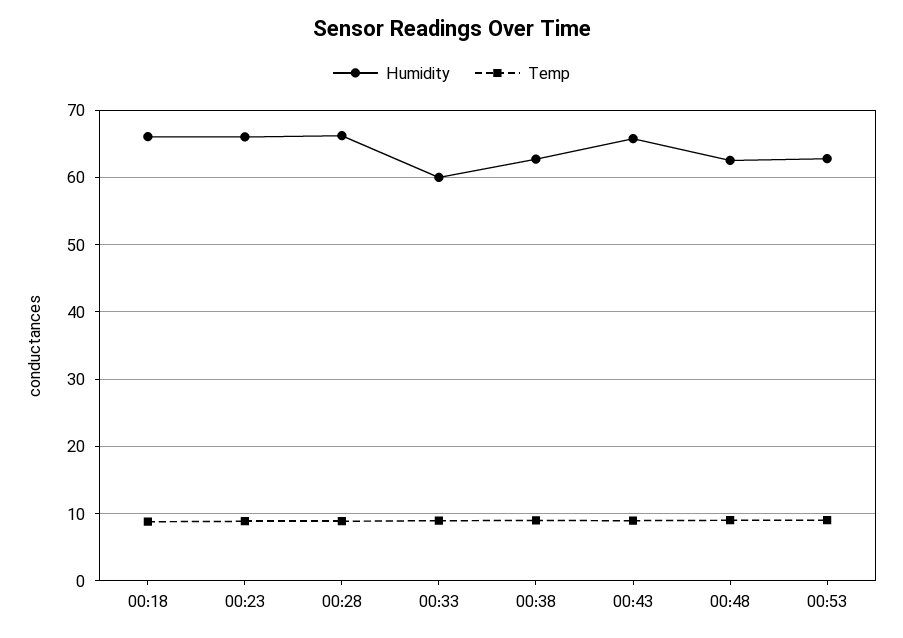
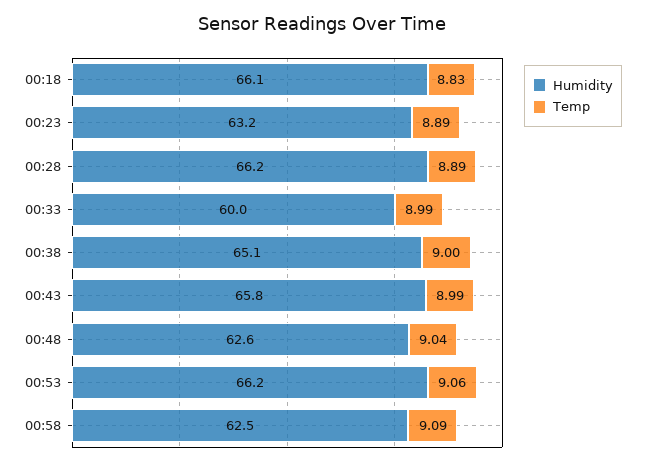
Humidity, 00:23: 66 -> 63.2
Humidity, 00:38: 63 -> 65.1
Humidity, 00:53: 63 -> 66.2
Humidity, 00:58: none -> 62.5
Temp, 00:58: none -> 9.09

